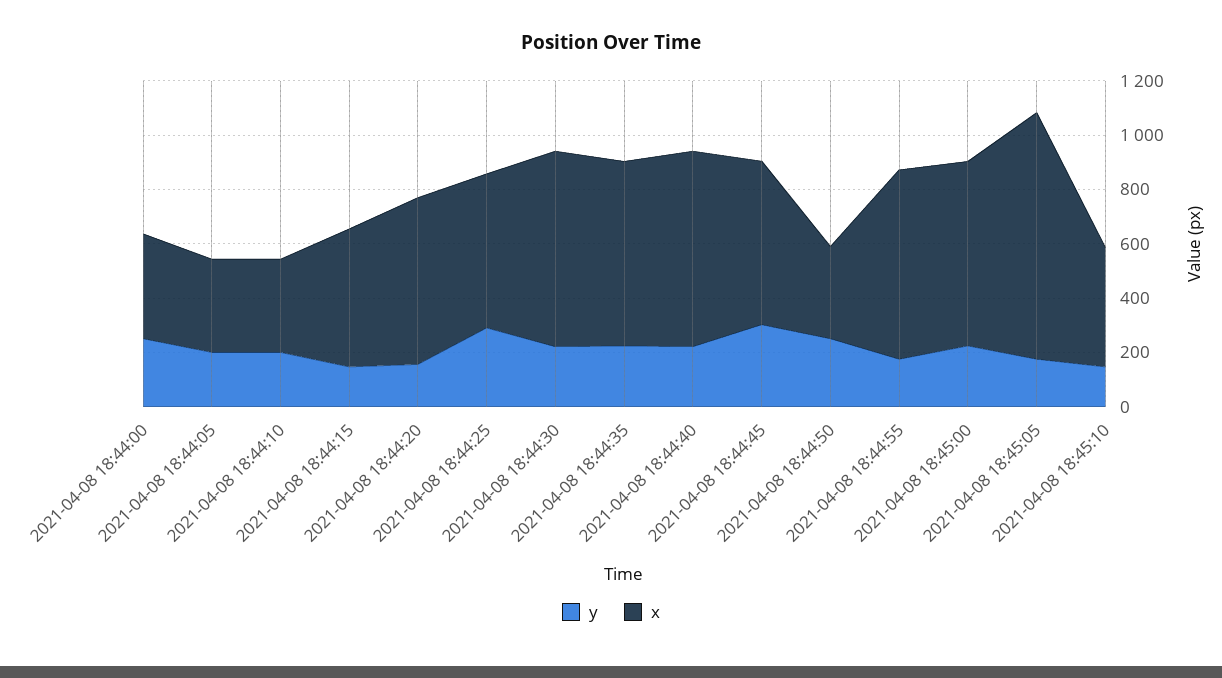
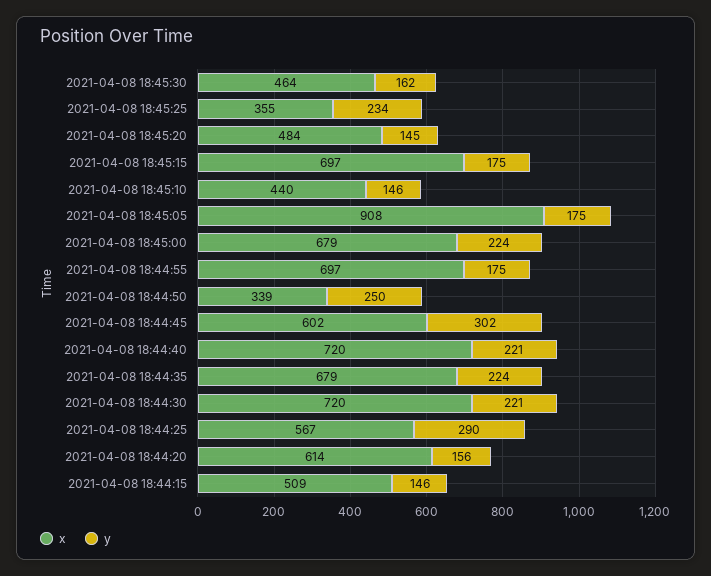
y, 2021-04-08 18:44:00: 250 -> none
x, 2021-04-08 18:44:00: 400 -> none
y, 2021-04-08 18:44:05: 200 -> none
x, 2021-04-08 18:44:05: 350 -> none
y, 2021-04-08 18:44:10: 200 -> none
x, 2021-04-08 18:44:10: 350 -> none
x, 2021-04-08 18:45:30: none -> 464
y, 2021-04-08 18:45:30: none -> 162
x, 2021-04-08 18:45:25: none -> 355
y, 2021-04-08 18:45:25: none -> 234
x, 2021-04-08 18:45:20: none -> 484
y, 2021-04-08 18:45:20: none -> 145
x, 2021-04-08 18:45:15: none -> 697
y, 2021-04-08 18:45:15: none -> 175

